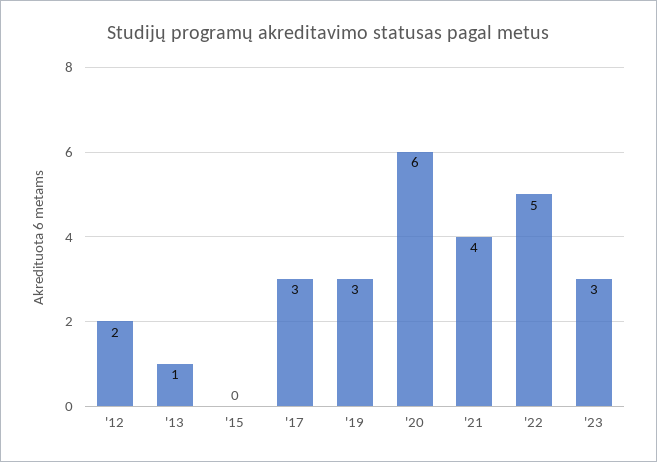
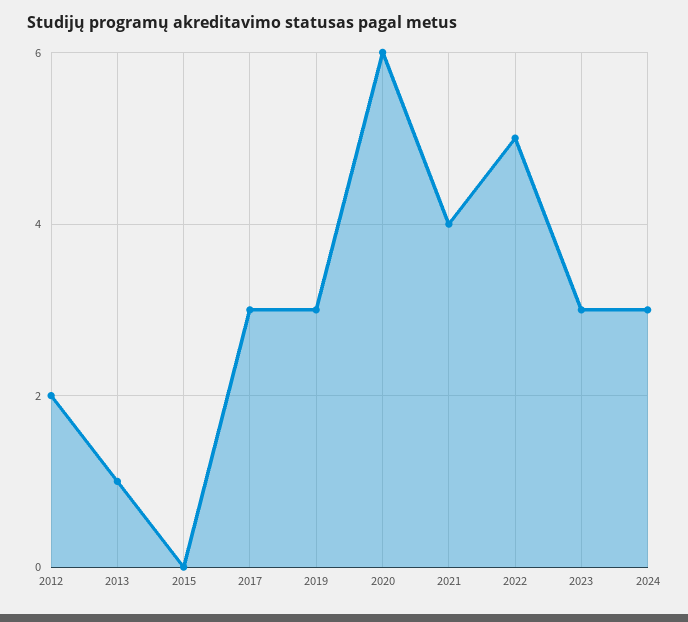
2024: none -> 3

